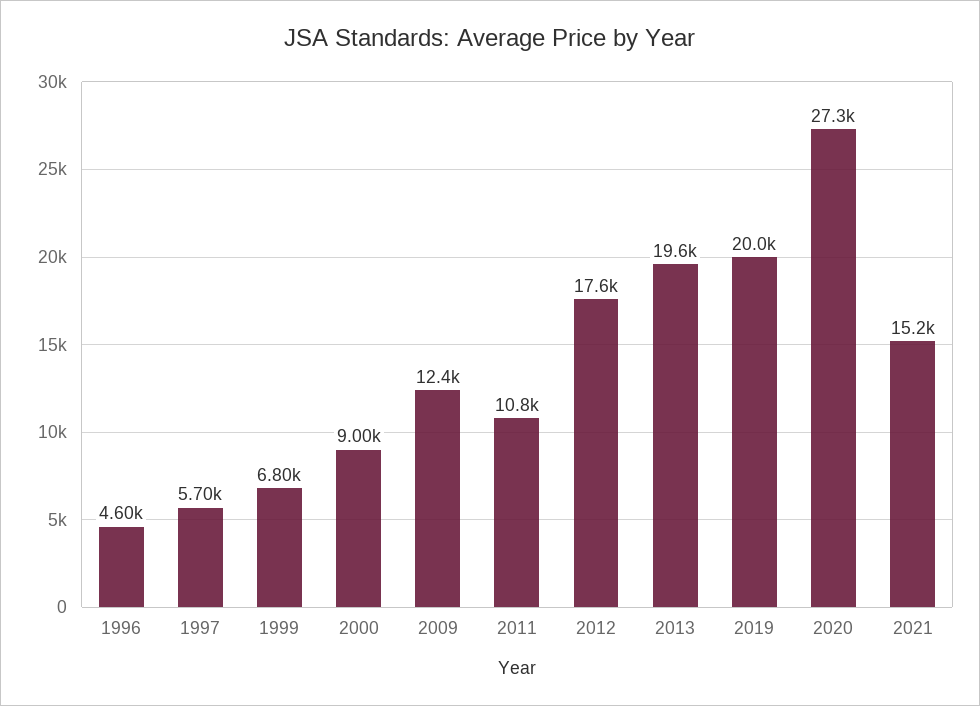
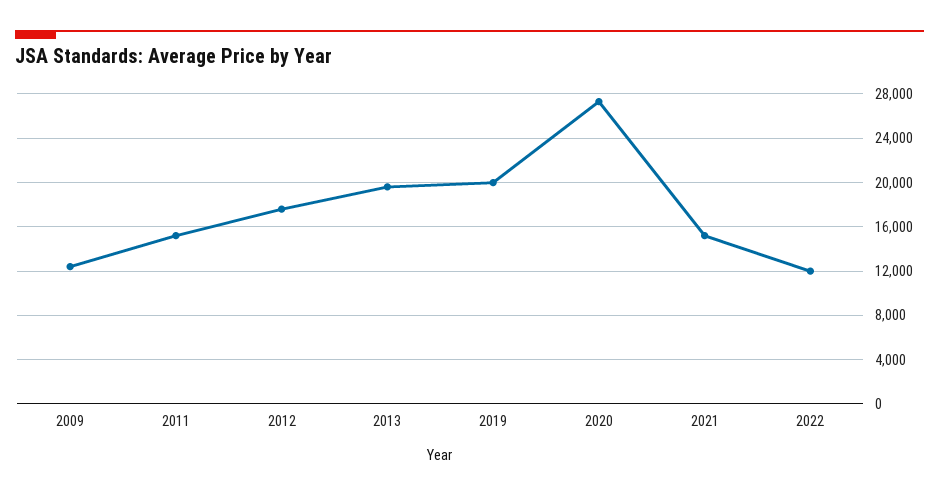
1996: 4600 -> none
1997: 5700 -> none
1999: 6800 -> none
2000: 9000 -> none
2011: 10800 -> 15000
2022: none -> 12000

